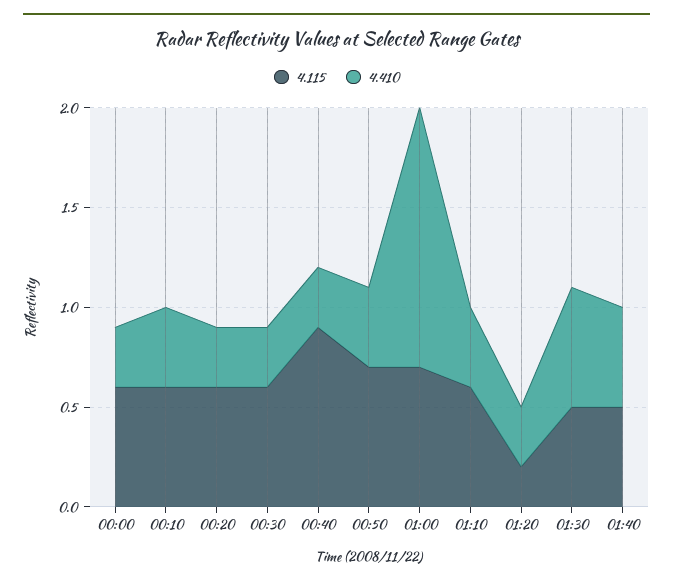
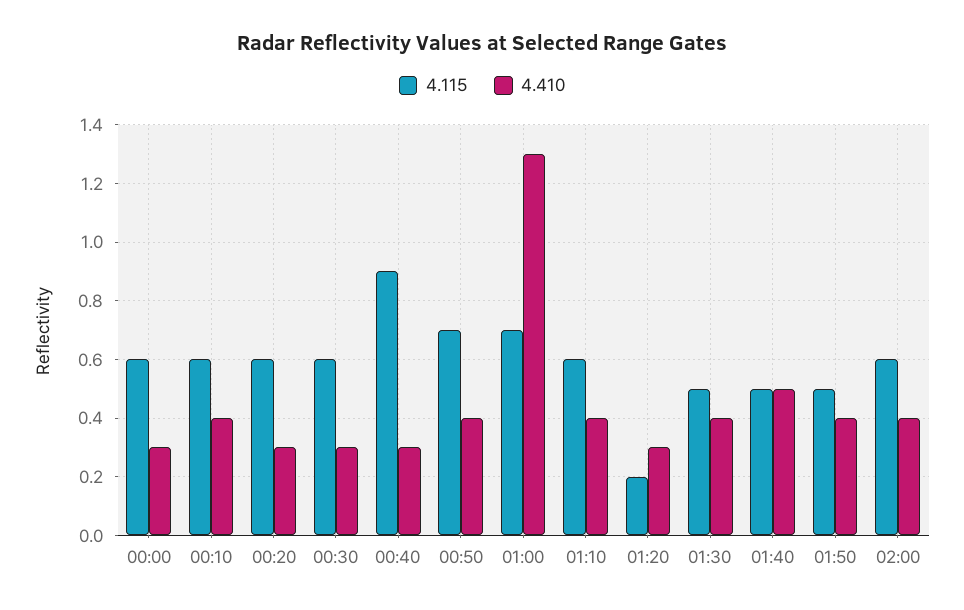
4.410, 01:30: 0.6 -> 0.4
4.115, 01:50: none -> 0.5
4.410, 01:50: none -> 0.4
4.115, 02:00: none -> 0.6
4.410, 02:00: none -> 0.4

